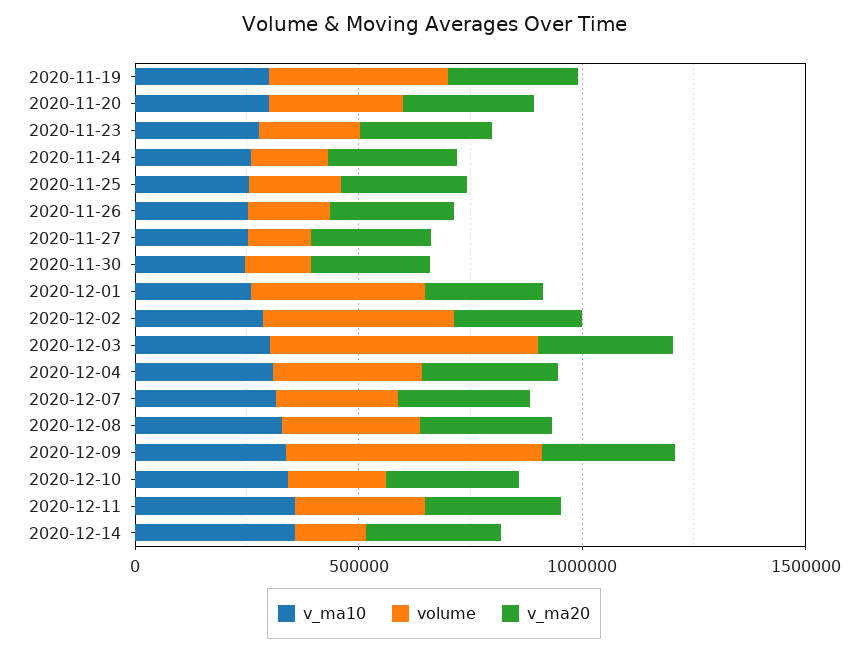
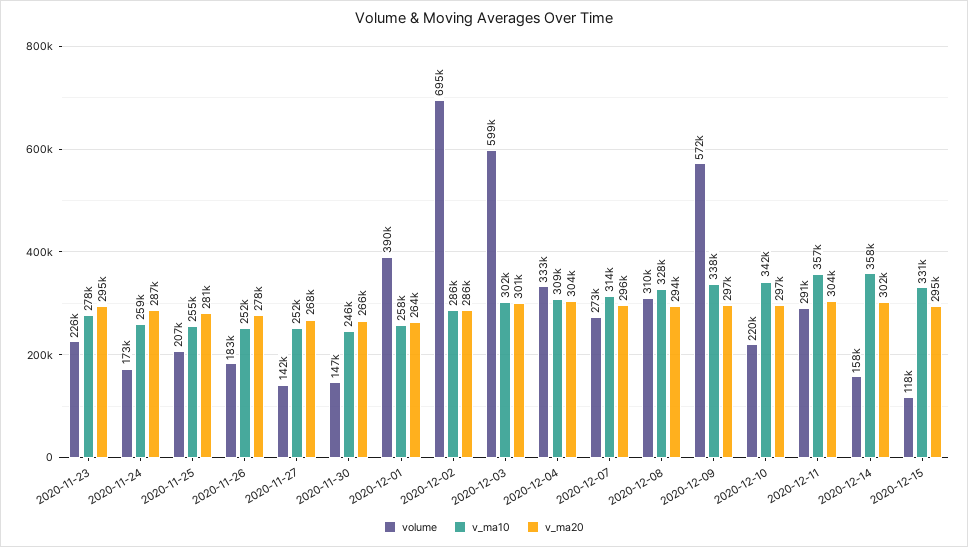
v_ma10, 2020-11-19: 300000 -> none
volume, 2020-11-19: 400000 -> none
v_ma20, 2020-11-19: 300000 -> none
v_ma10, 2020-11-20: 300000 -> none
volume, 2020-11-20: 300000 -> none
v_ma20, 2020-11-20: 300000 -> none
volume, 2020-12-02: 400000 -> 695000
volume, 2020-12-15: none -> 118000
v_ma10, 2020-12-15: none -> 331000
v_ma20, 2020-12-15: none -> 295000

